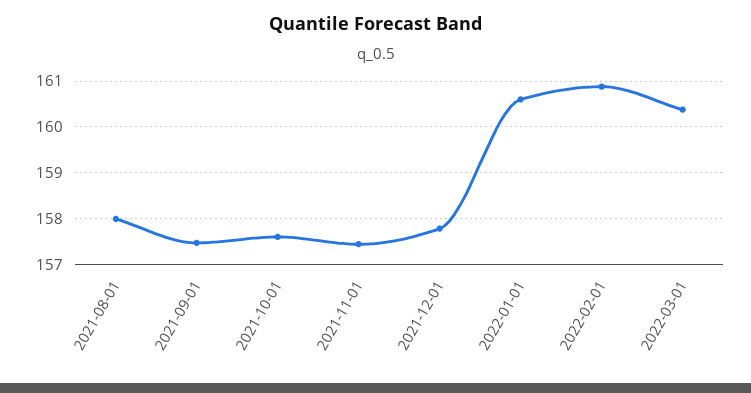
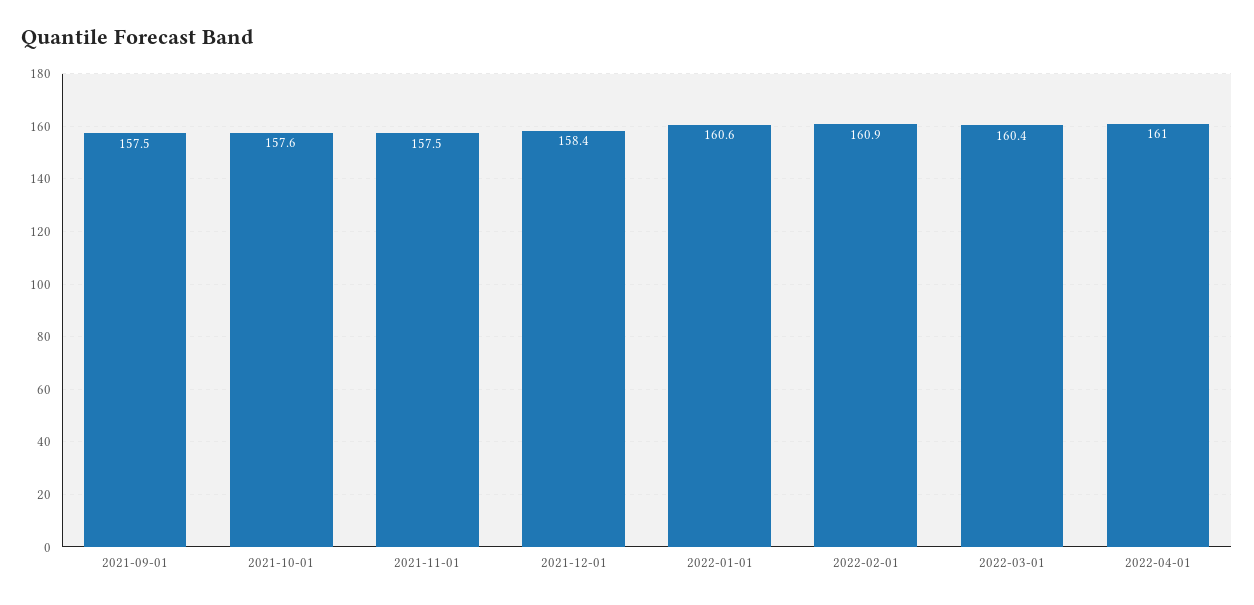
2021-08-01: 158 -> none
2021-12-01: 157.8 -> 158.4
2022-04-01: none -> 161

